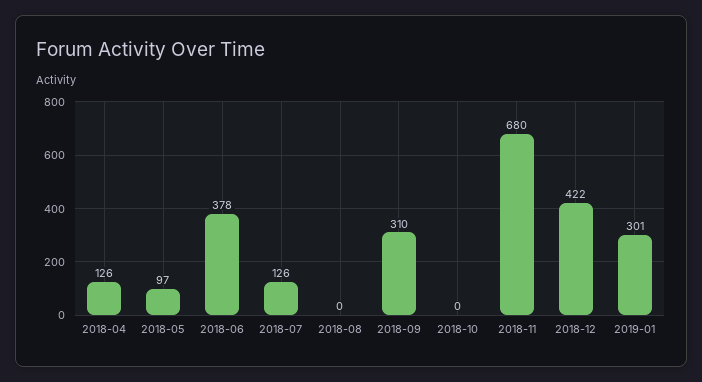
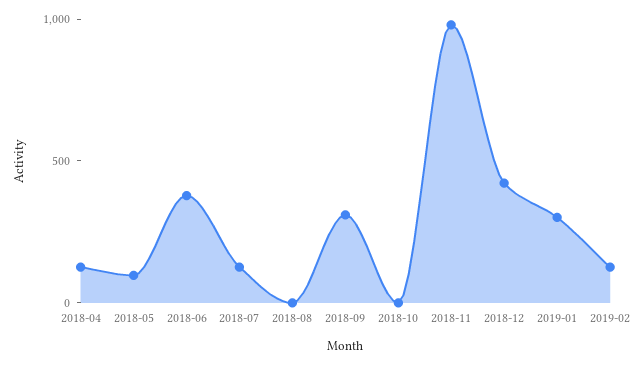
2018-11: 680 -> 1000
2019-02: none -> 100

